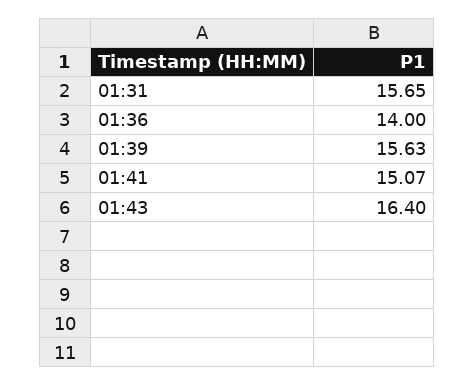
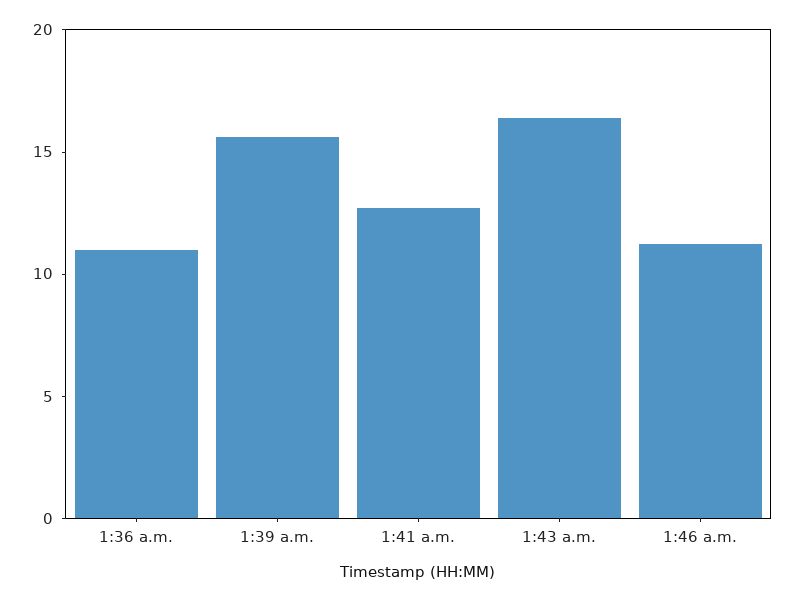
01:31: 15.65 -> none
01:36: 14 -> 11
01:41: 15.07 -> 13
1:46 a.m.: none -> 11

